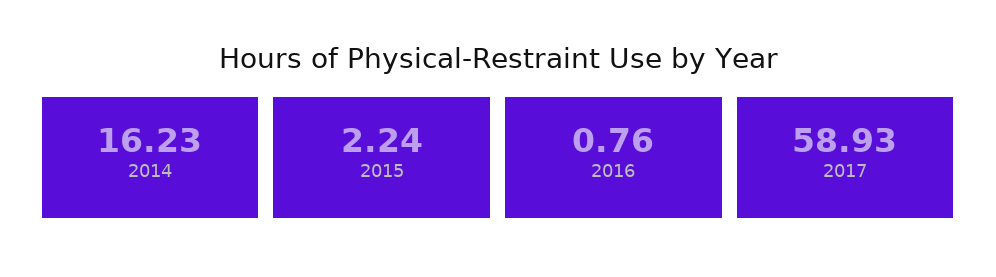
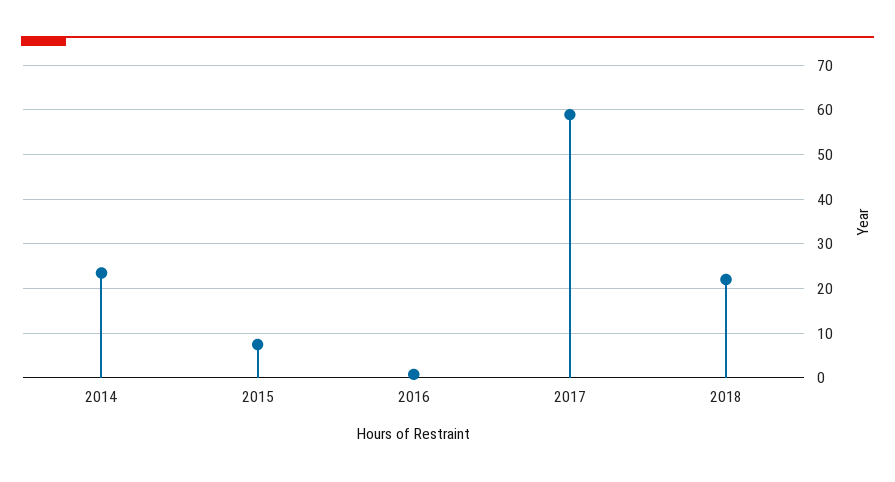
2014: 16.23 -> 24
2015: 2.24 -> 8
2018: none -> 22

